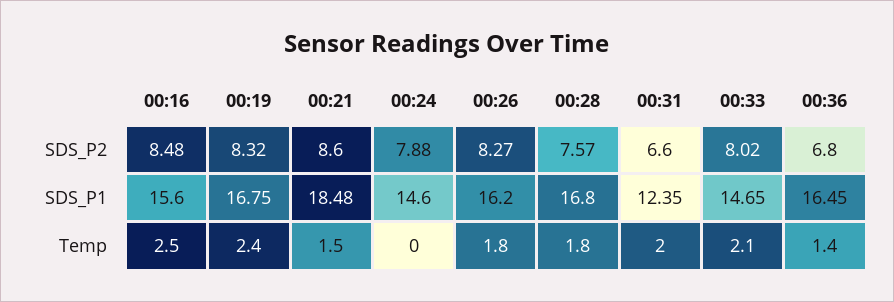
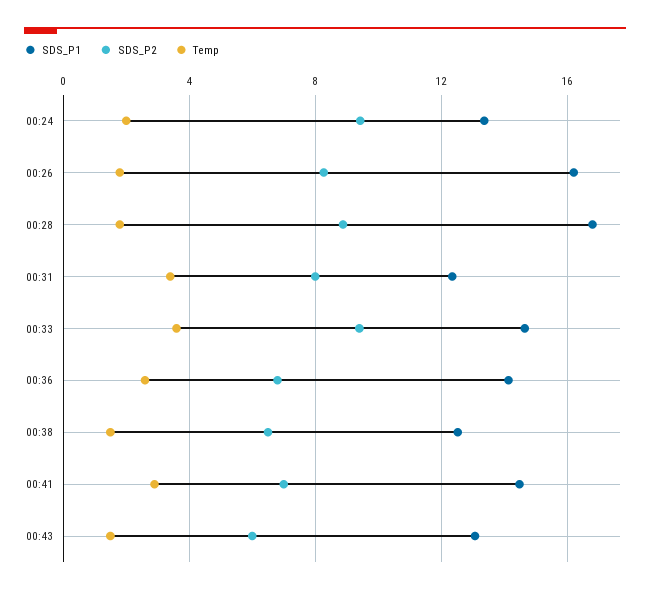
SDS_P2, 00:16: 8.48 -> none
SDS_P2, 00:19: 8.32 -> none
SDS_P2, 00:21: 8.6 -> none
SDS_P2, 00:24: 7.88 -> 9.5
SDS_P2, 00:28: 7.57 -> 9
SDS_P2, 00:31: 6.6 -> 8
SDS_P2, 00:33: 8.02 -> 9.5
SDS_P1, 00:16: 15.6 -> none
SDS_P1, 00:19: 16.75 -> none
SDS_P1, 00:21: 18.48 -> none
SDS_P1, 00:24: 14.6 -> 13.5
SDS_P1, 00:36: 16.45 -> 14
Temp, 00:16: 2.5 -> none
Temp, 00:19: 2.4 -> none
Temp, 00:21: 1.5 -> none
Temp, 00:24: 0 -> 2
Temp, 00:31: 2 -> 3.5
Temp, 00:33: 2.1 -> 3.5
Temp, 00:36: 1.4 -> 2.5
SDS_P1, 00:38: none -> 12.5
SDS_P2, 00:38: none -> 6.5
Temp, 00:38: none -> 1.5
SDS_P1, 00:41: none -> 14.5
SDS_P2, 00:41: none -> 7
Temp, 00:41: none -> 3
SDS_P1, 00:43: none -> 13
SDS_P2, 00:43: none -> 6
Temp, 00:43: none -> 1.5

